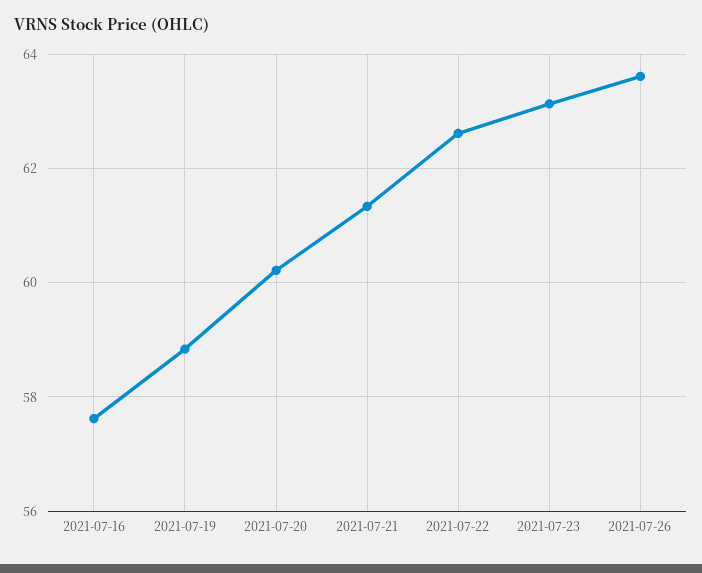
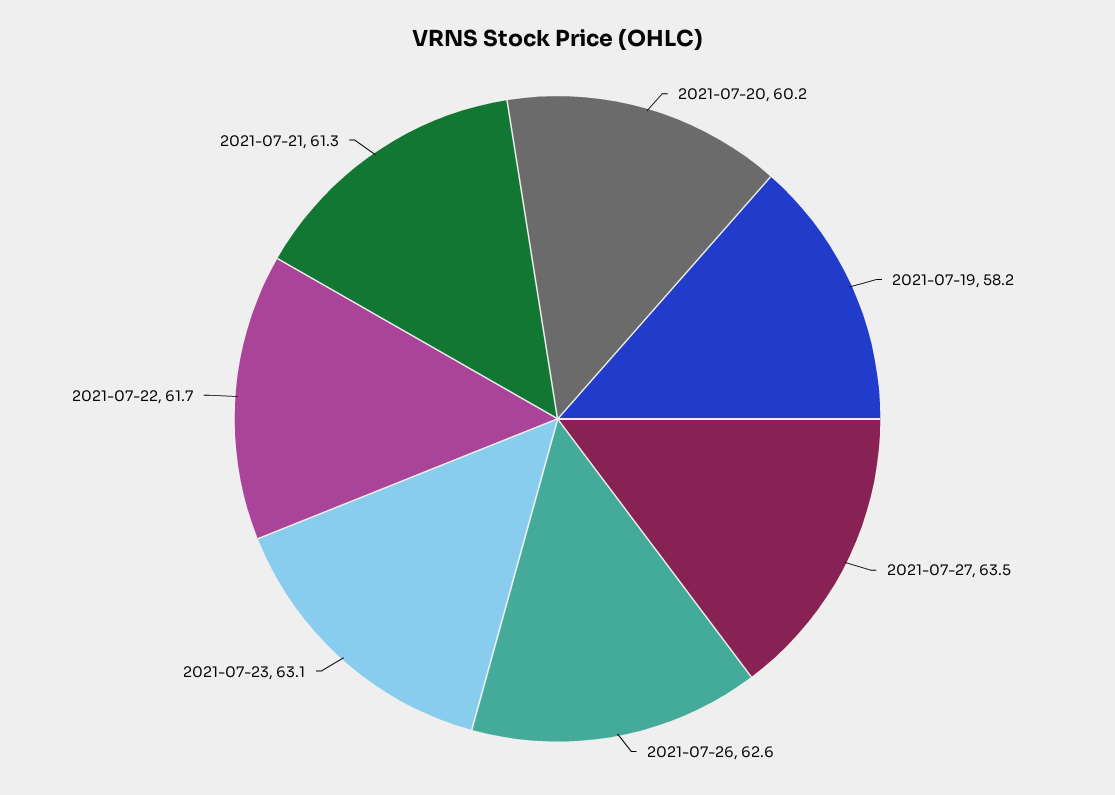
2021-07-16: 57.6 -> none
2021-07-19: 58.8 -> 58.2
2021-07-22: 62.6 -> 61.7
2021-07-26: 63.6 -> 62.6
2021-07-27: none -> 63.5

